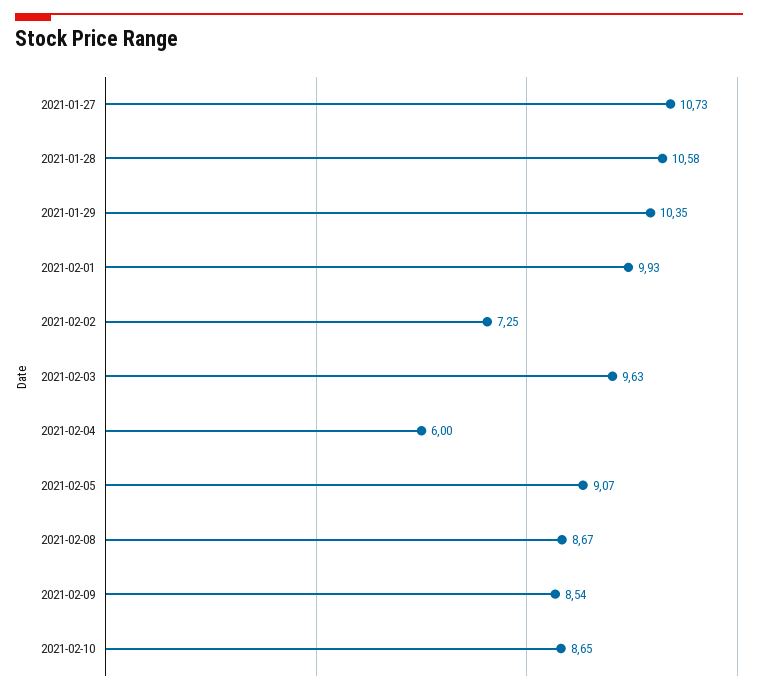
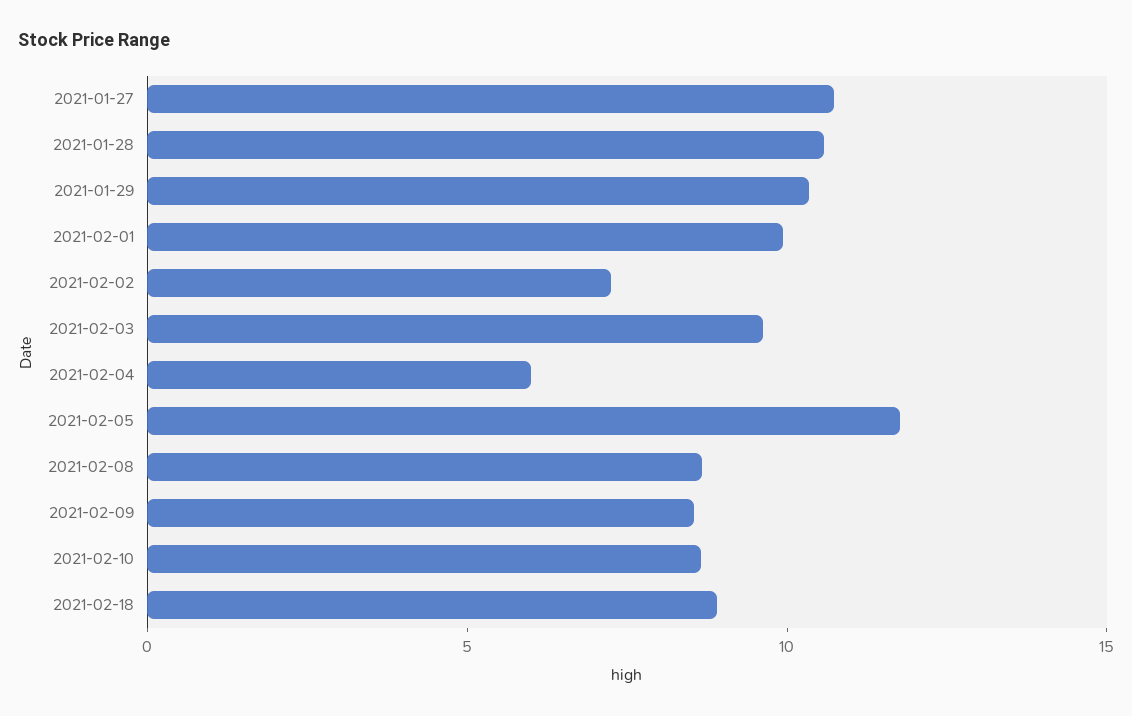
2021-02-05: 9.07 -> 12
2021-02-18: none -> 9

